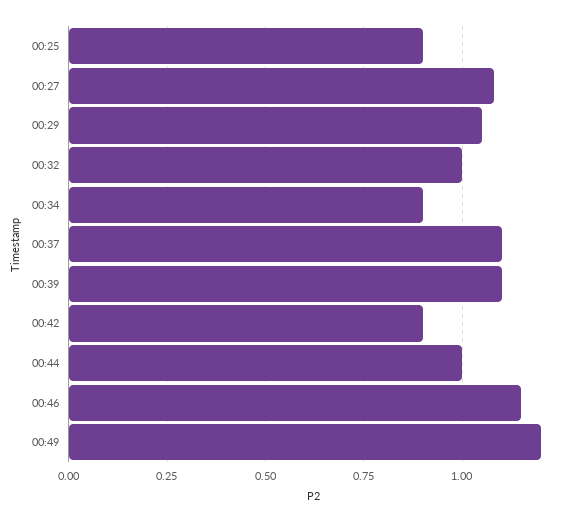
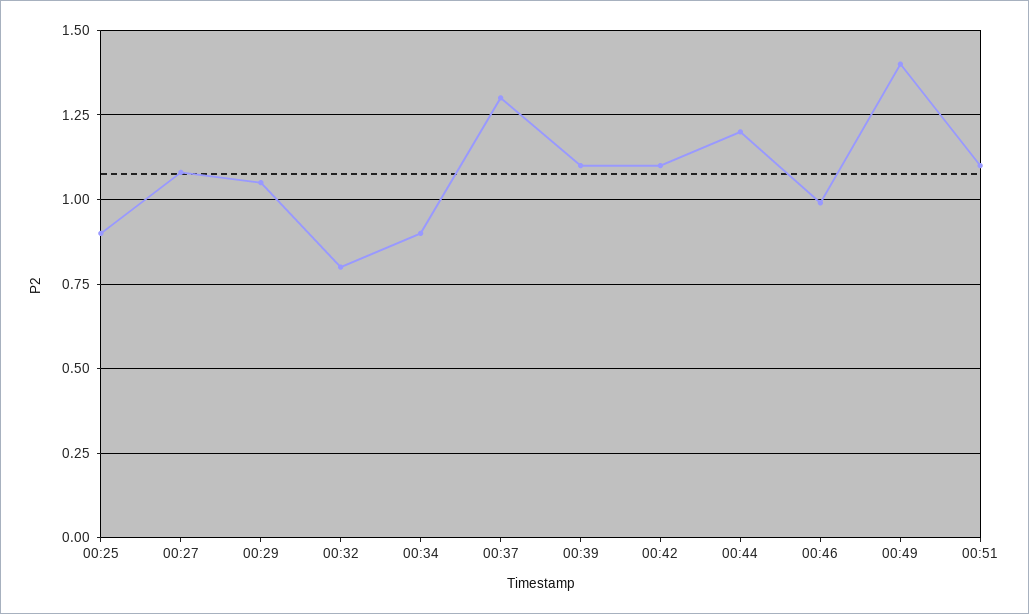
00:32: 1 -> 0.8
00:37: 1.1 -> 1.3
00:42: 0.9 -> 1.1
00:44: 1 -> 1.2
00:46: 1.15 -> 1
00:49: 1.2 -> 1.4
00:51: none -> 1.1

